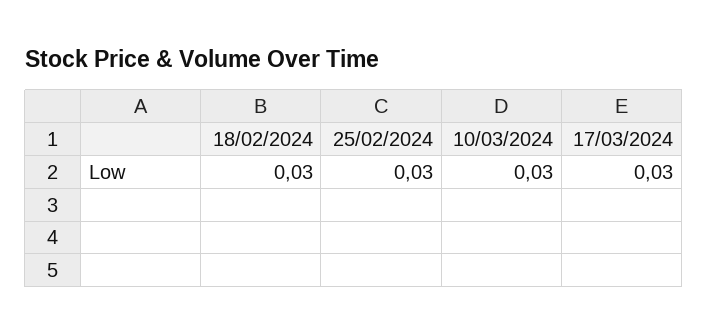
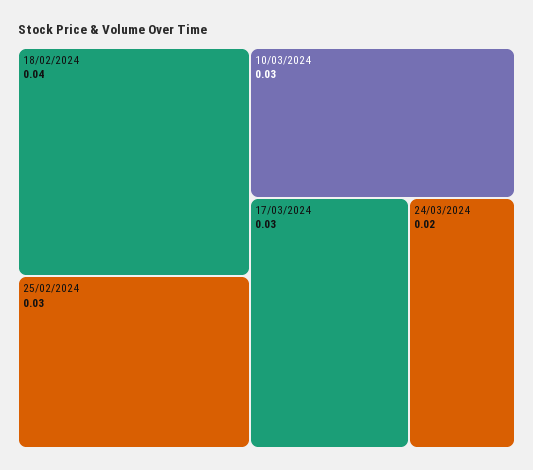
18/02/2024: 0.03 -> 0.04
24/03/2024: none -> 0.02

